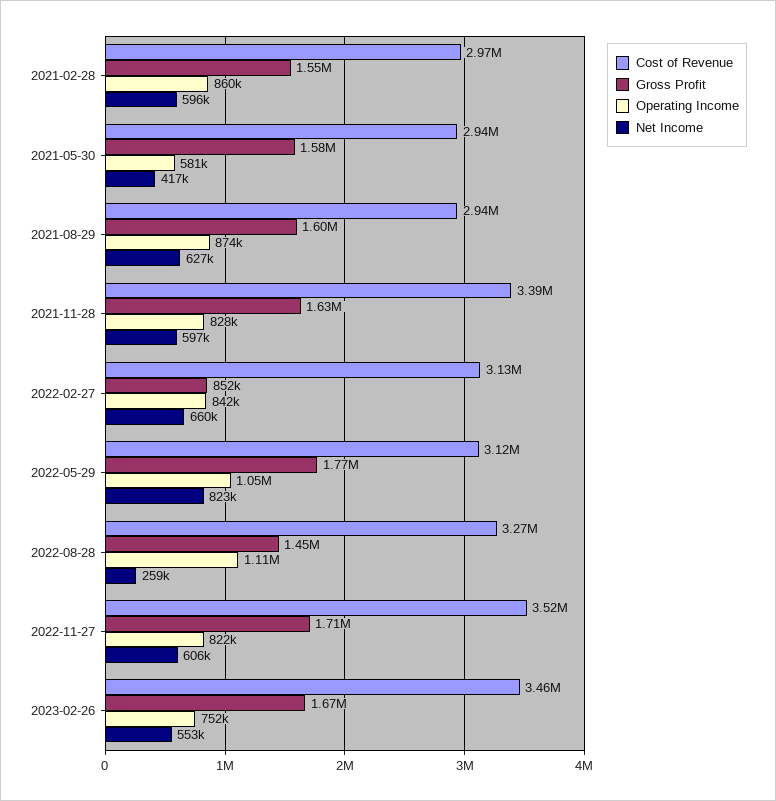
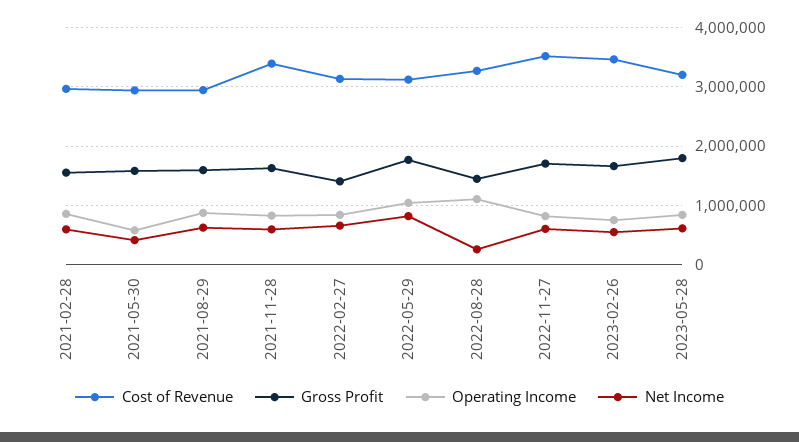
Gross Profit, 2022-02-27: 852000 -> 1400000
Cost of Revenue, 2023-05-28: none -> 3200000
Gross Profit, 2023-05-28: none -> 1800000
Operating Income, 2023-05-28: none -> 800000
Net Income, 2023-05-28: none -> 600000

